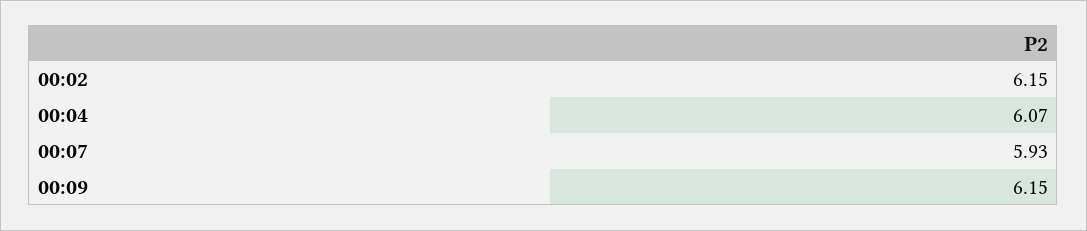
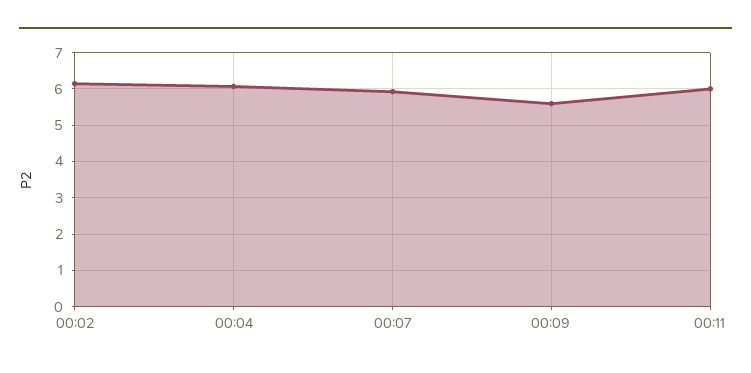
00:09: 6.15 -> 5.6
00:11: none -> 6

